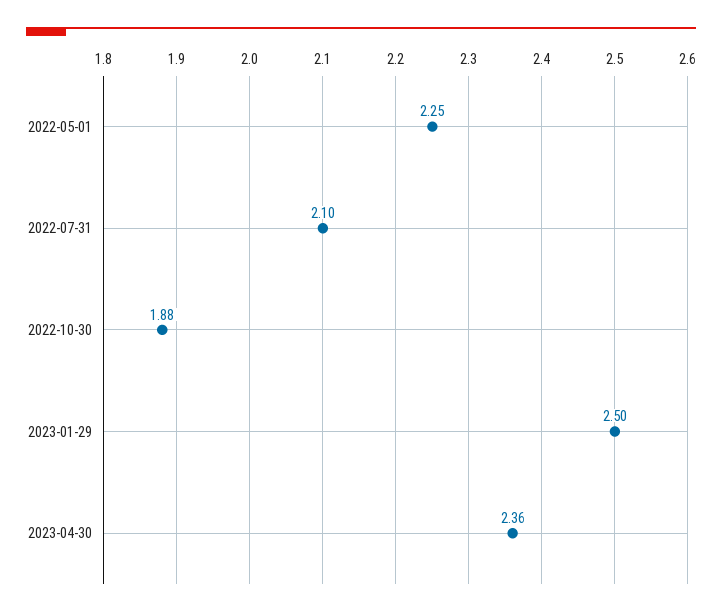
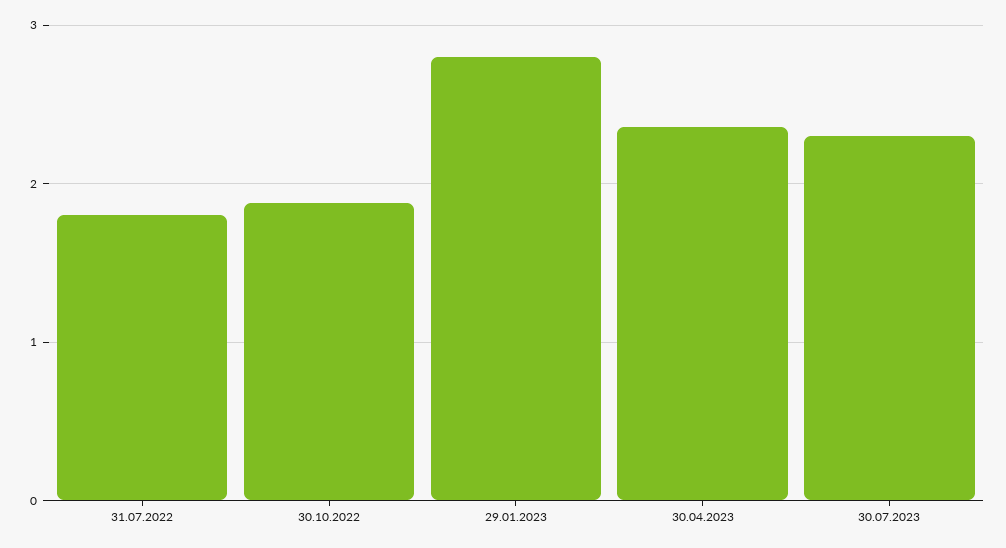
2022-05-01: 2.25 -> none
2022-07-31: 2.1 -> 1.8
2023-01-29: 2.5 -> 2.8
30.07.2023: none -> 2.3

